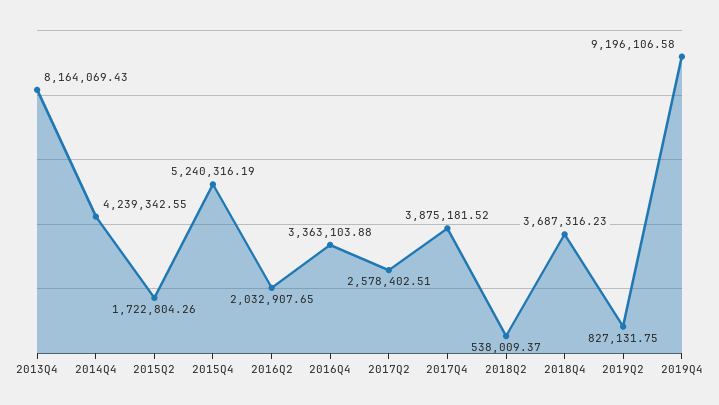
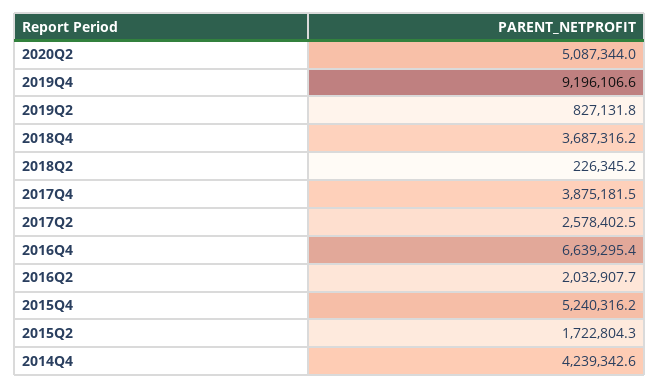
2013Q4: 8164069.43 -> none
2016Q4: 3363103.88 -> 6639295.4
2018Q2: 538009.37 -> 226345.2
2020Q2: none -> 5087344

